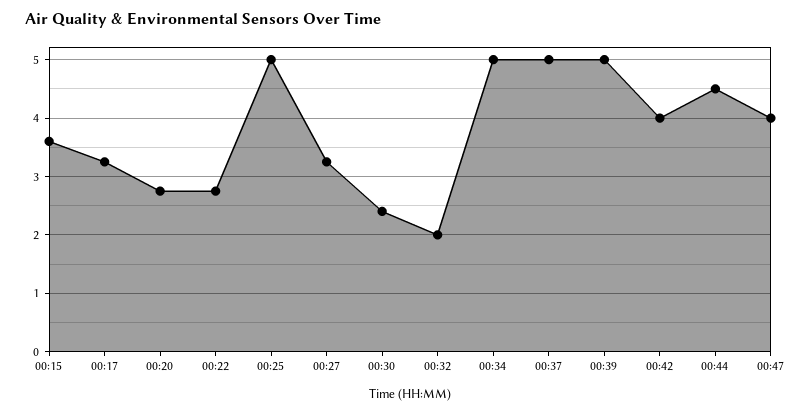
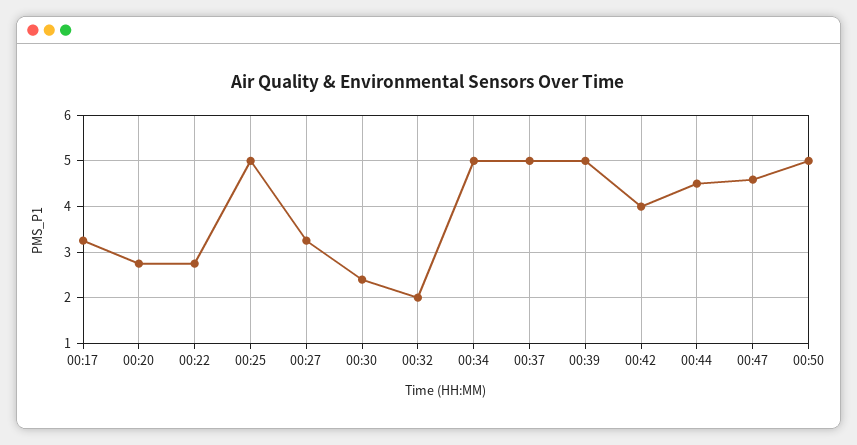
00:15: 3.6 -> none
00:47: 4 -> 4.6
00:50: none -> 5

